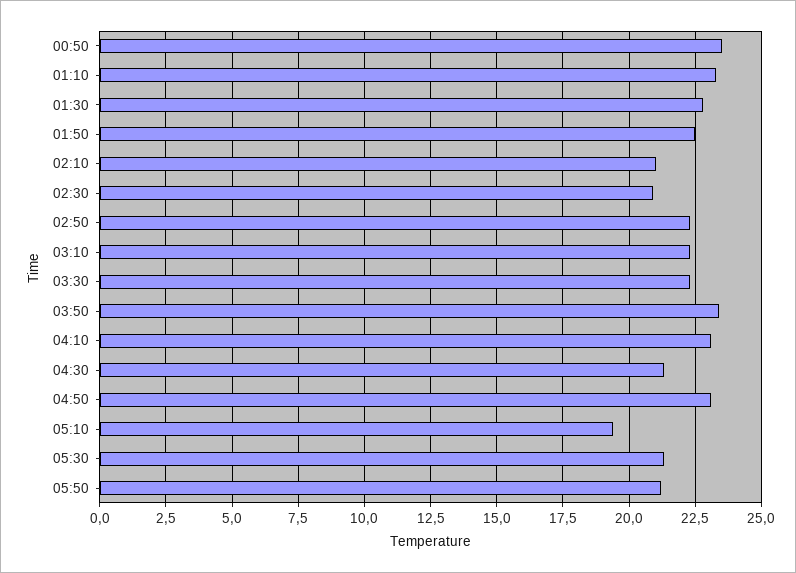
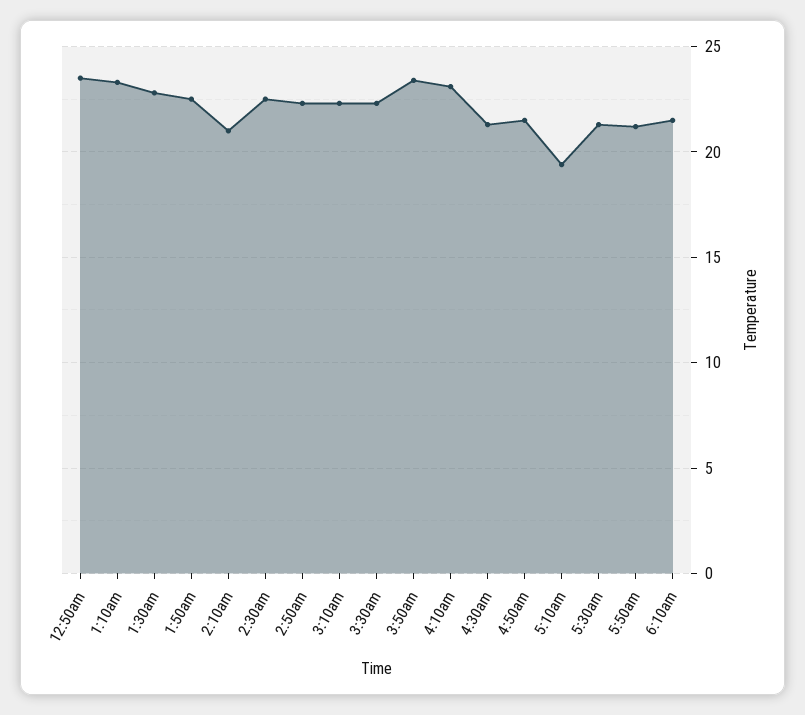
02:30: 21 -> 22.5
04:50: 23 -> 21.5
6:10am: none -> 21.5

